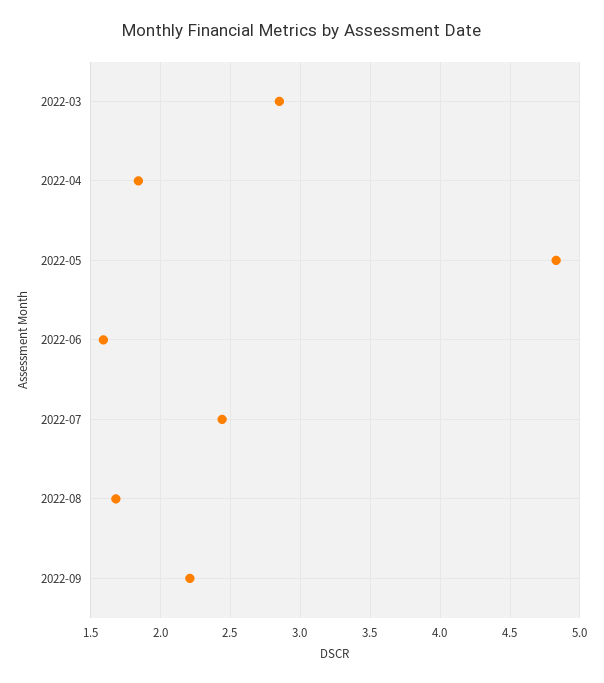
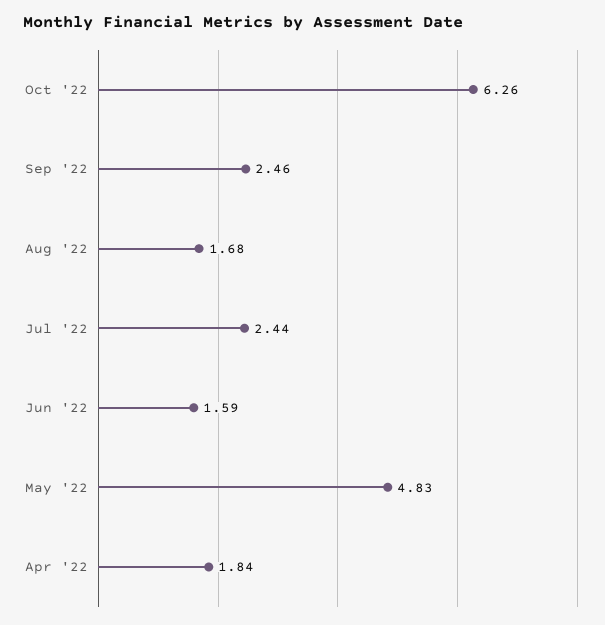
2022-03: 2.85 -> none
2022-09: 2.2 -> 2.46
Oct '22: none -> 6.26

